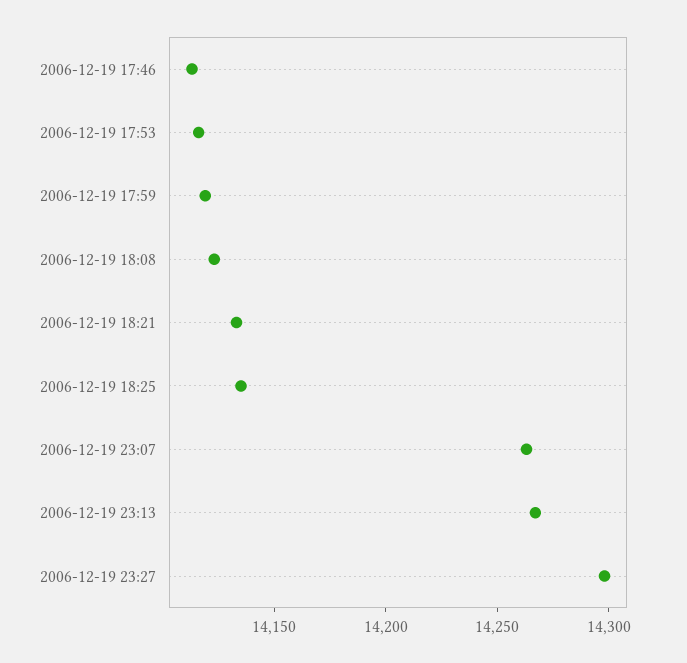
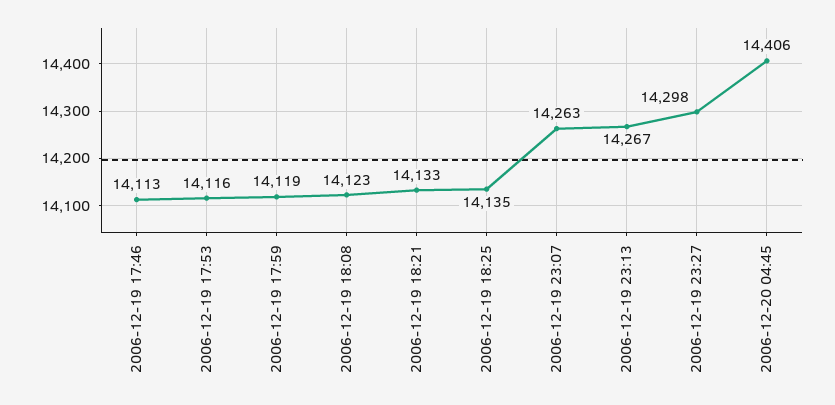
2006-12-20 04:45: none -> 14406

